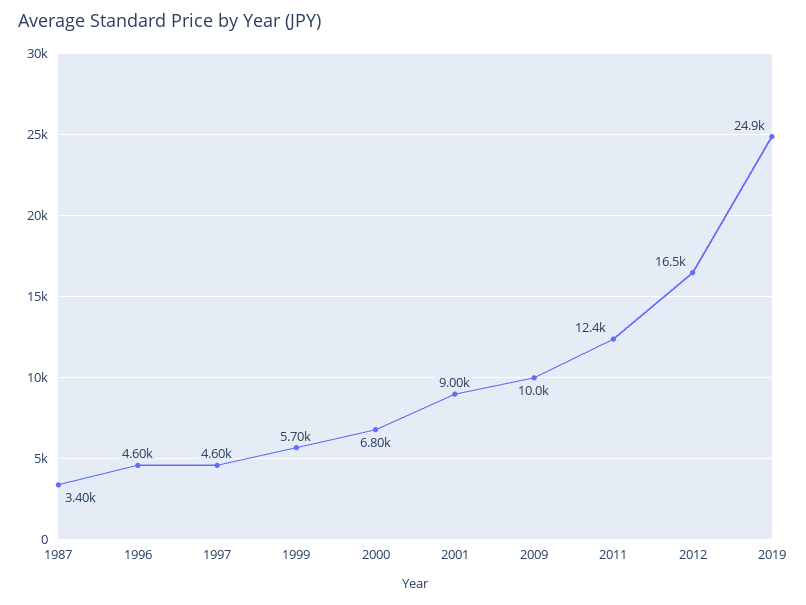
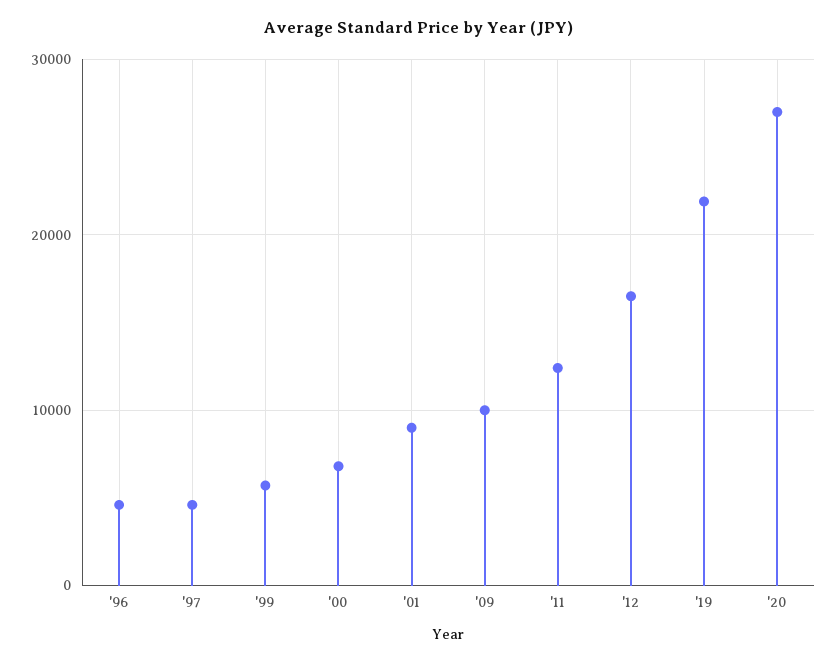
1987: 3400 -> none
2019: 24900 -> 22000
'20: none -> 27000

